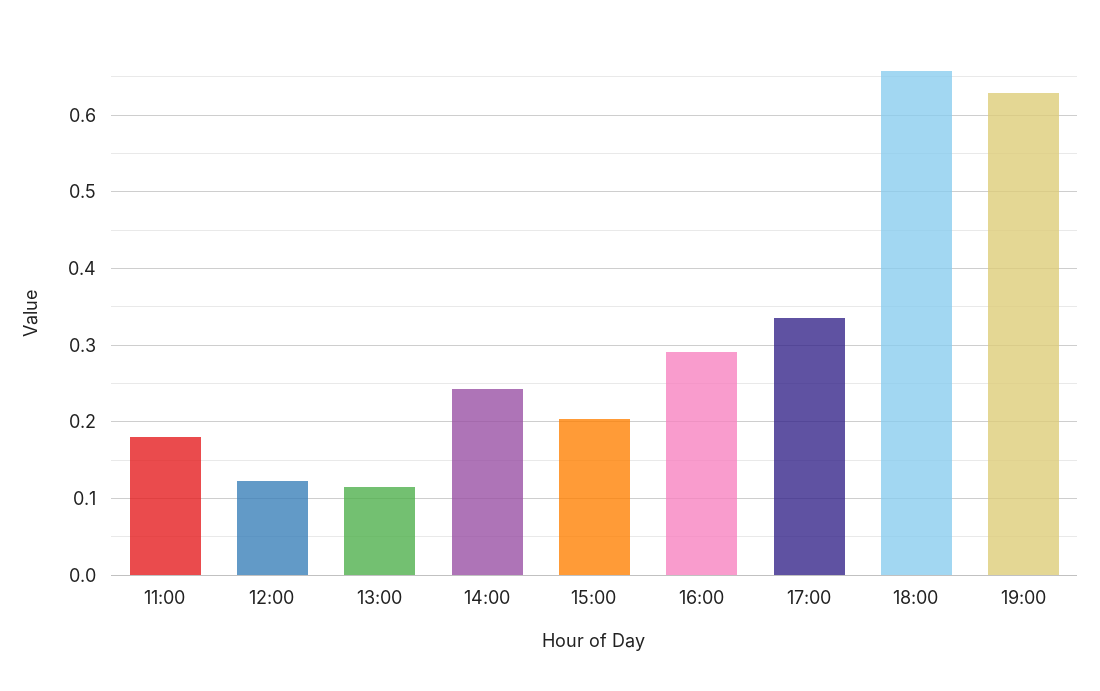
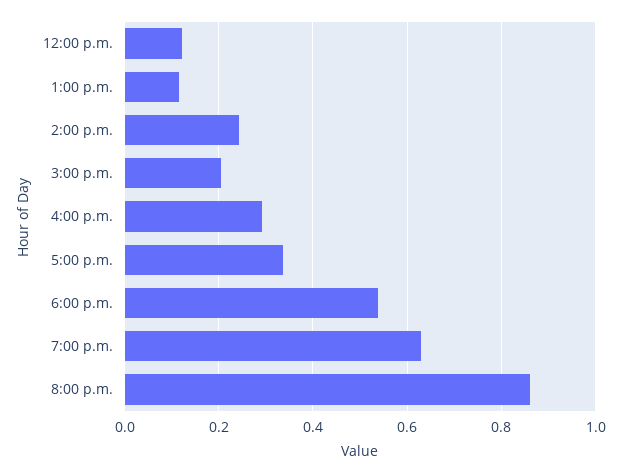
11:00: 0.18 -> none
18:00: 0.66 -> 0.54
8:00 p.m.: none -> 0.86

